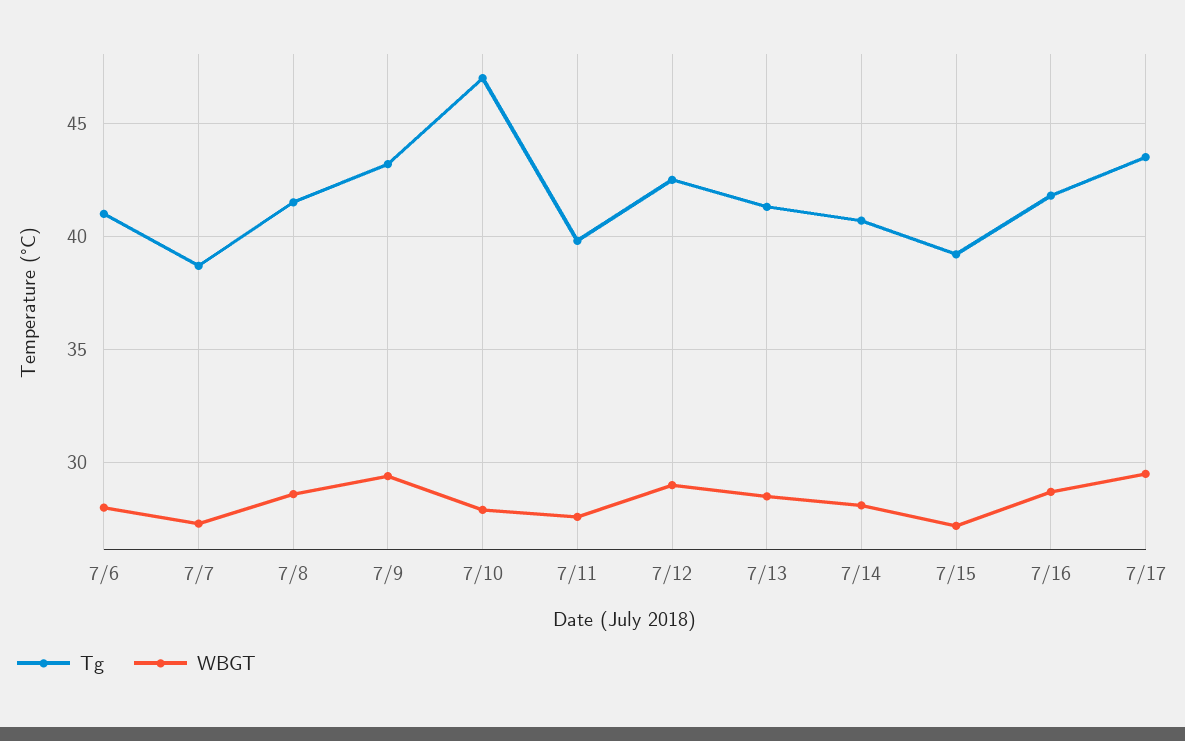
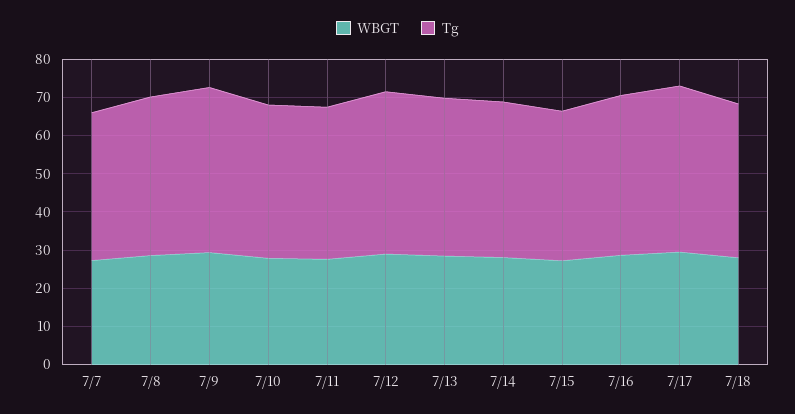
Tg, 7/6: 41 -> none
WBGT, 7/6: 28 -> none
Tg, 7/10: 47 -> 40
WBGT, 7/18: none -> 27.5
Tg, 7/18: none -> 40

